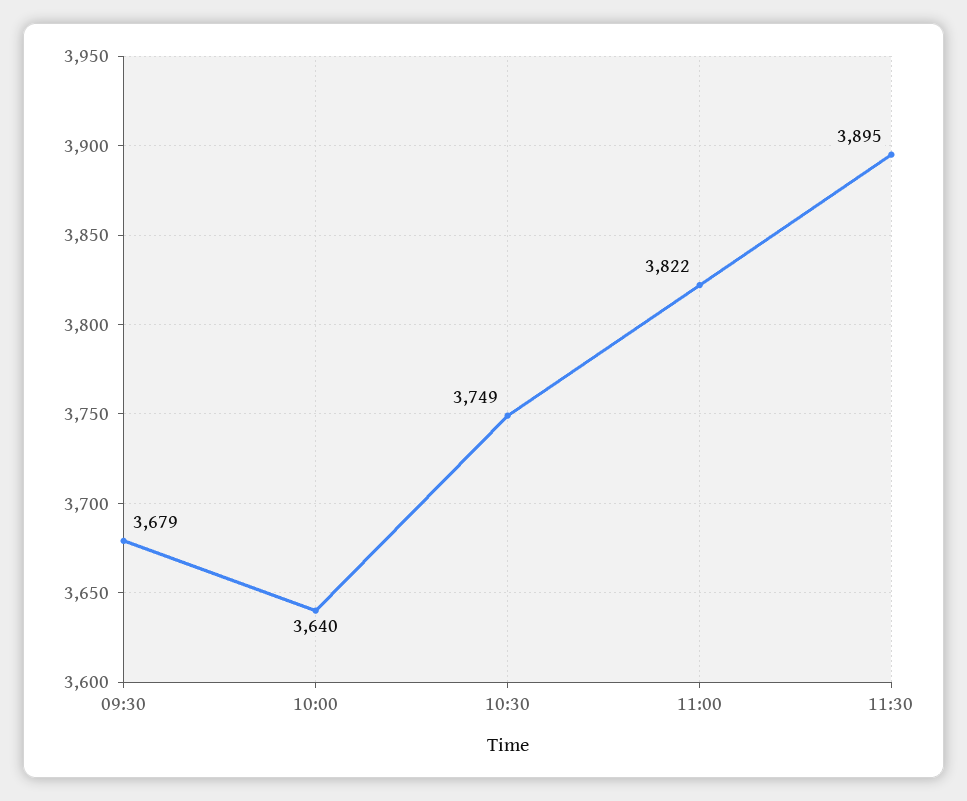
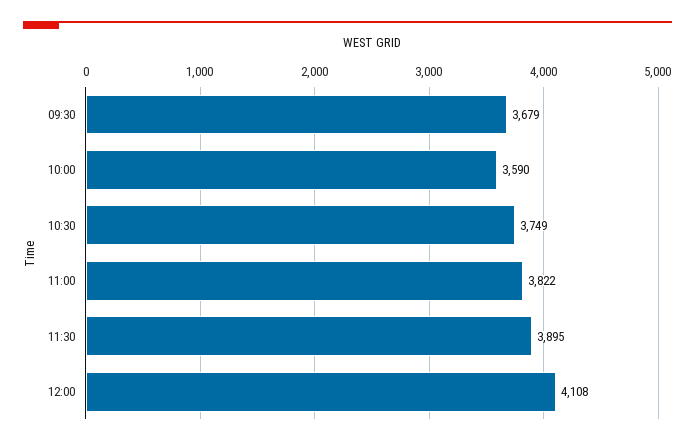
10:00: 3640 -> 3590
12:00: none -> 4108

